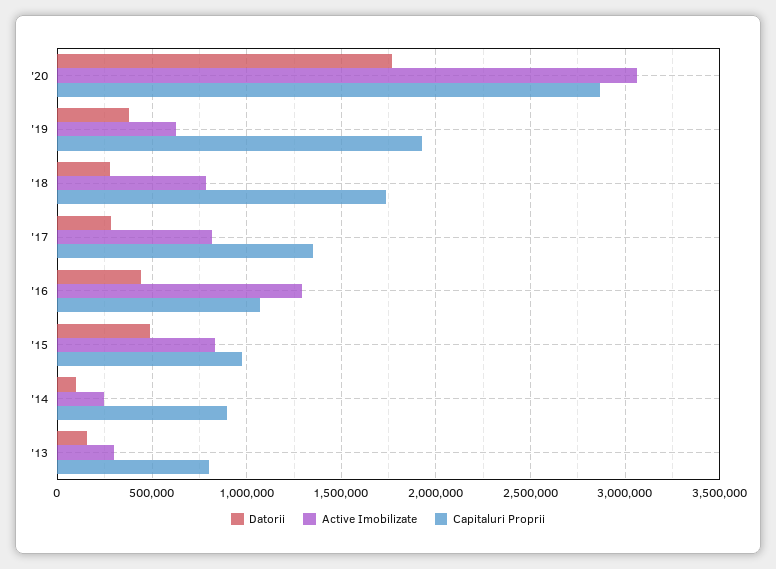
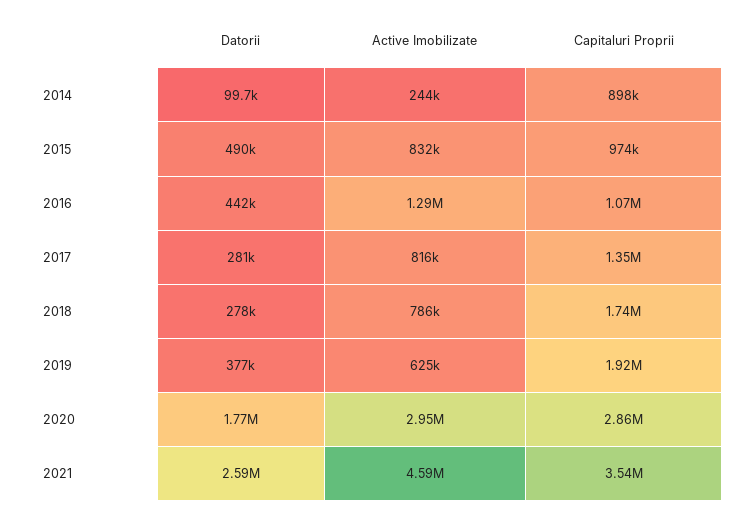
Active Imobilizate, '20: 3050000 -> 2950000
Datorii, '13: 150000 -> none
Active Imobilizate, '13: 300000 -> none
Capitaluri Proprii, '13: 800000 -> none
Datorii, 2021: none -> 2590000
Active Imobilizate, 2021: none -> 4590000
Capitaluri Proprii, 2021: none -> 3540000

